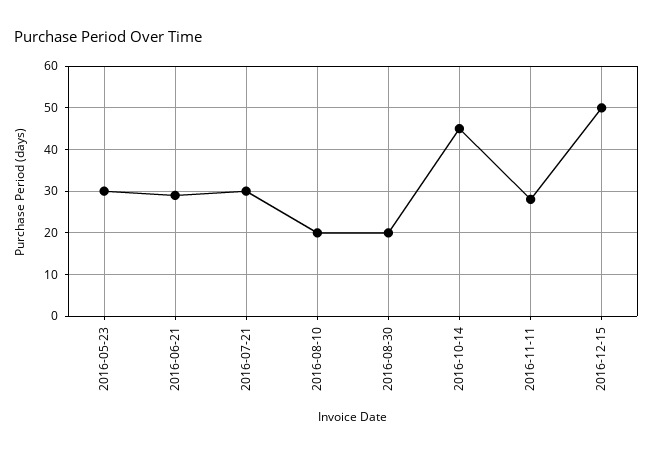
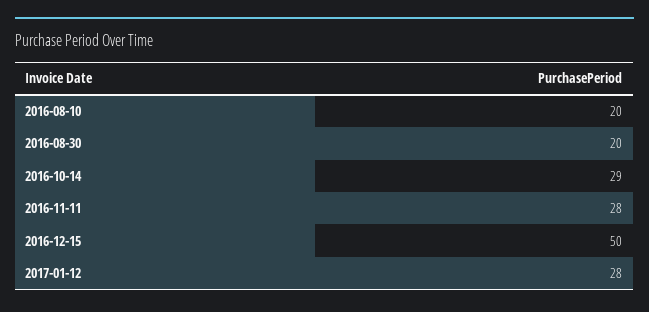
2016-05-23: 30 -> none
2016-06-21: 30 -> none
2016-07-21: 30 -> none
2016-10-14: 45 -> 29
2017-01-12: none -> 28

